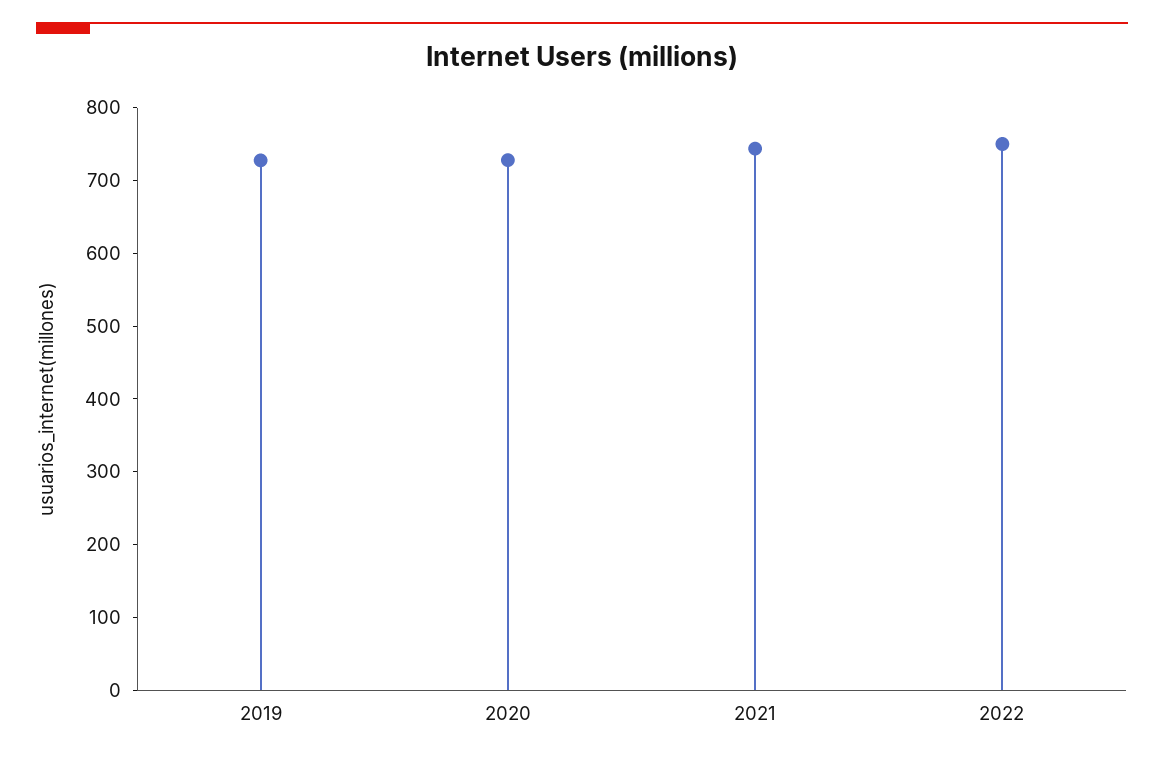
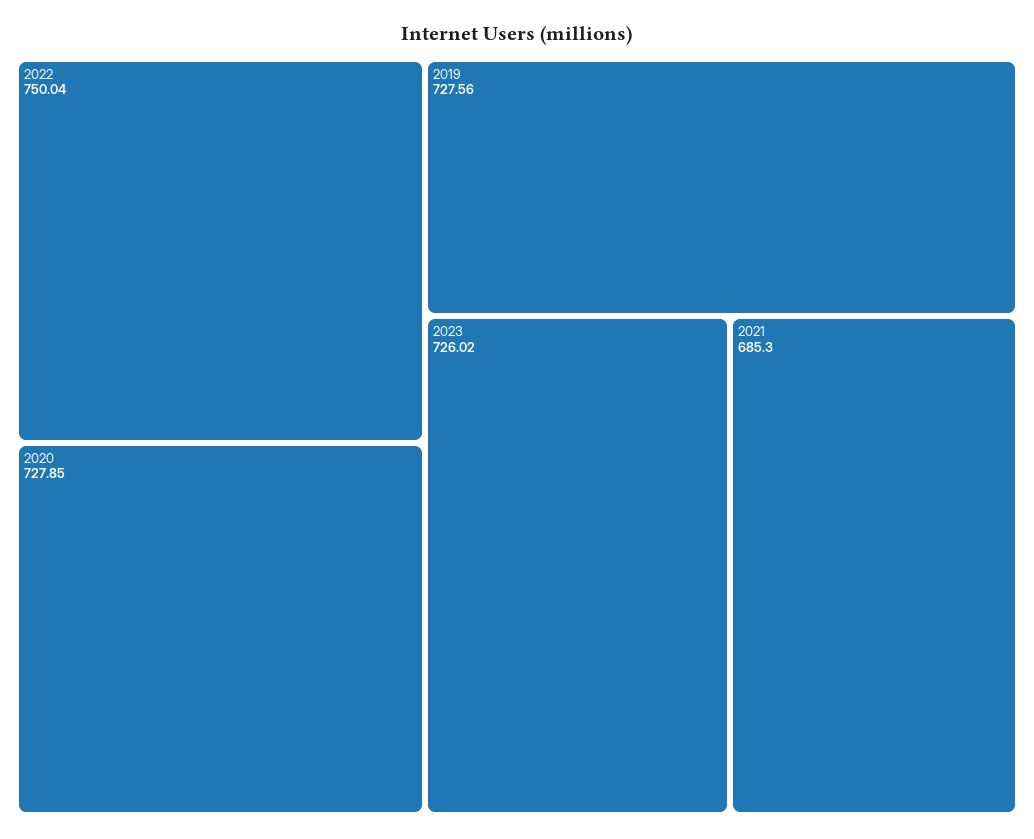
2021: 740 -> 685.3
2023: none -> 726.02

